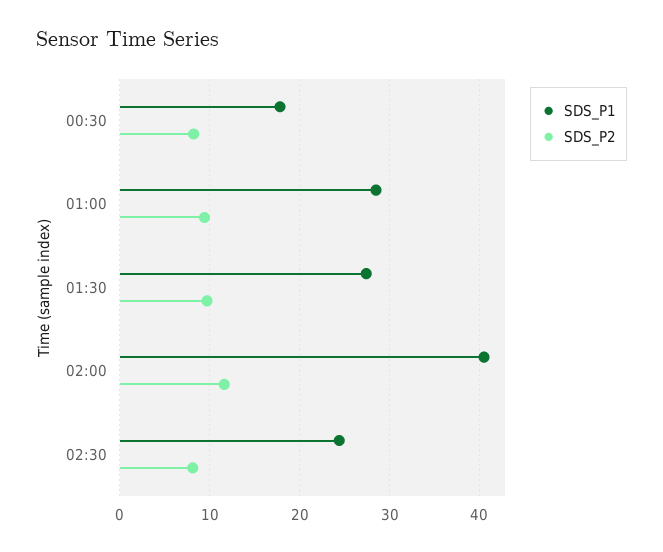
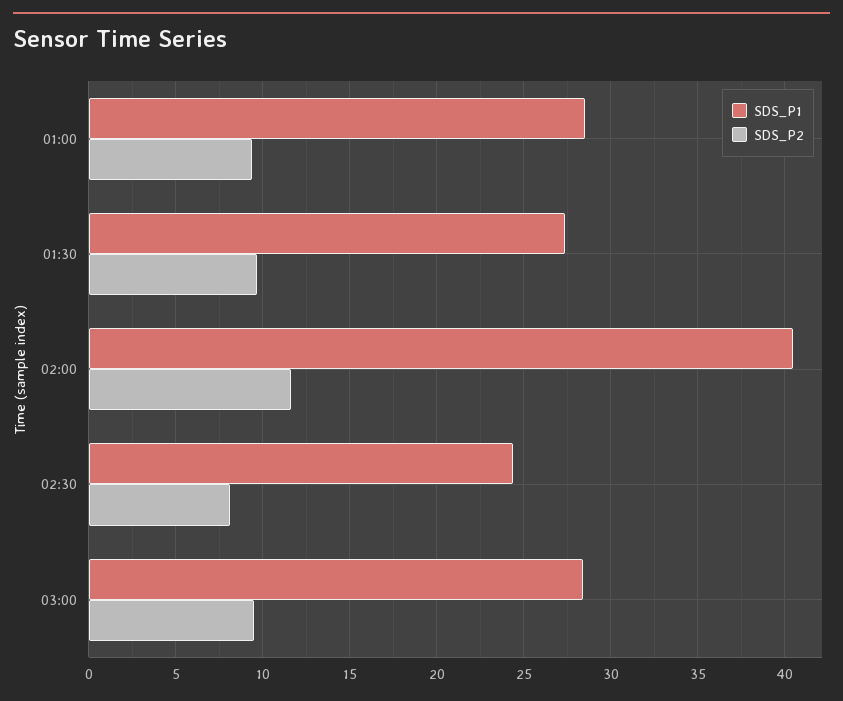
SDS_P1, 00:30: 18 -> none
SDS_P2, 00:30: 8 -> none
SDS_P1, 03:00: none -> 28.5
SDS_P2, 03:00: none -> 9.5

